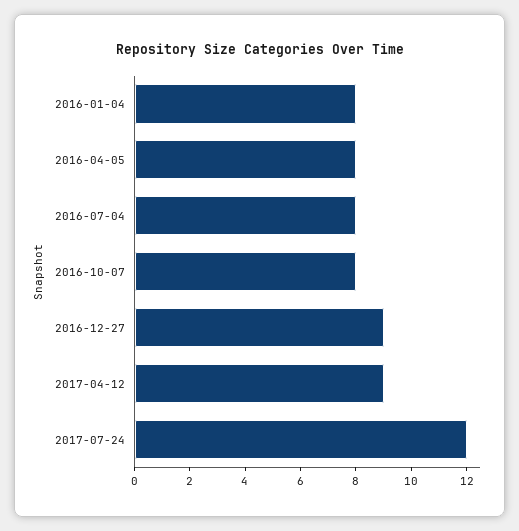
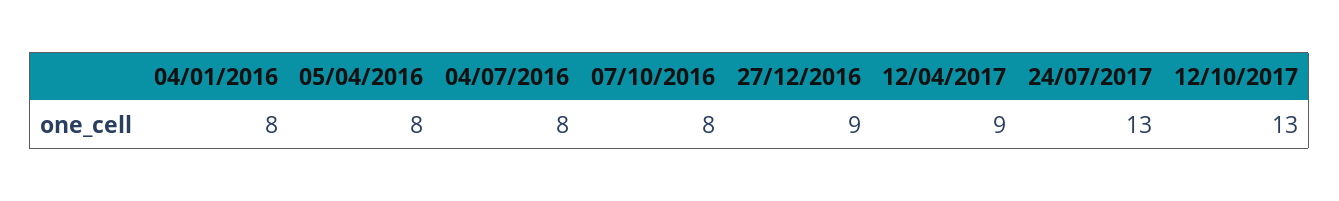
2017-07-24: 12 -> 13
12/10/2017: none -> 13

